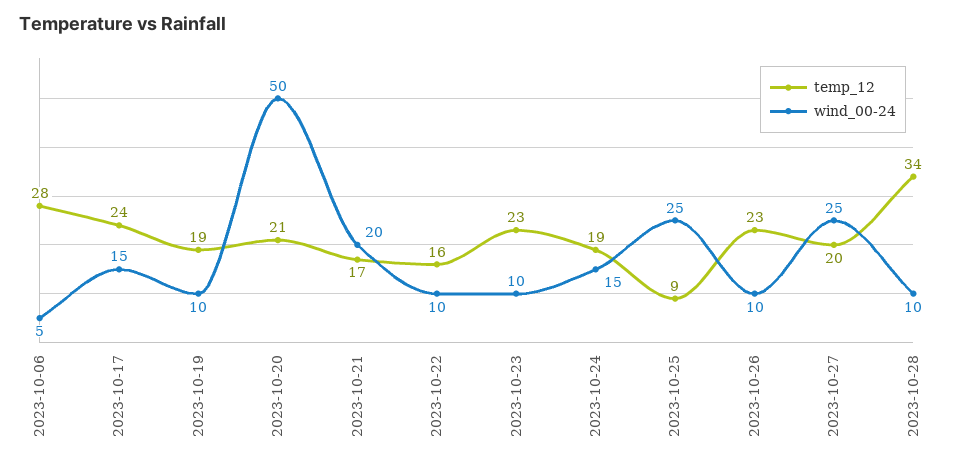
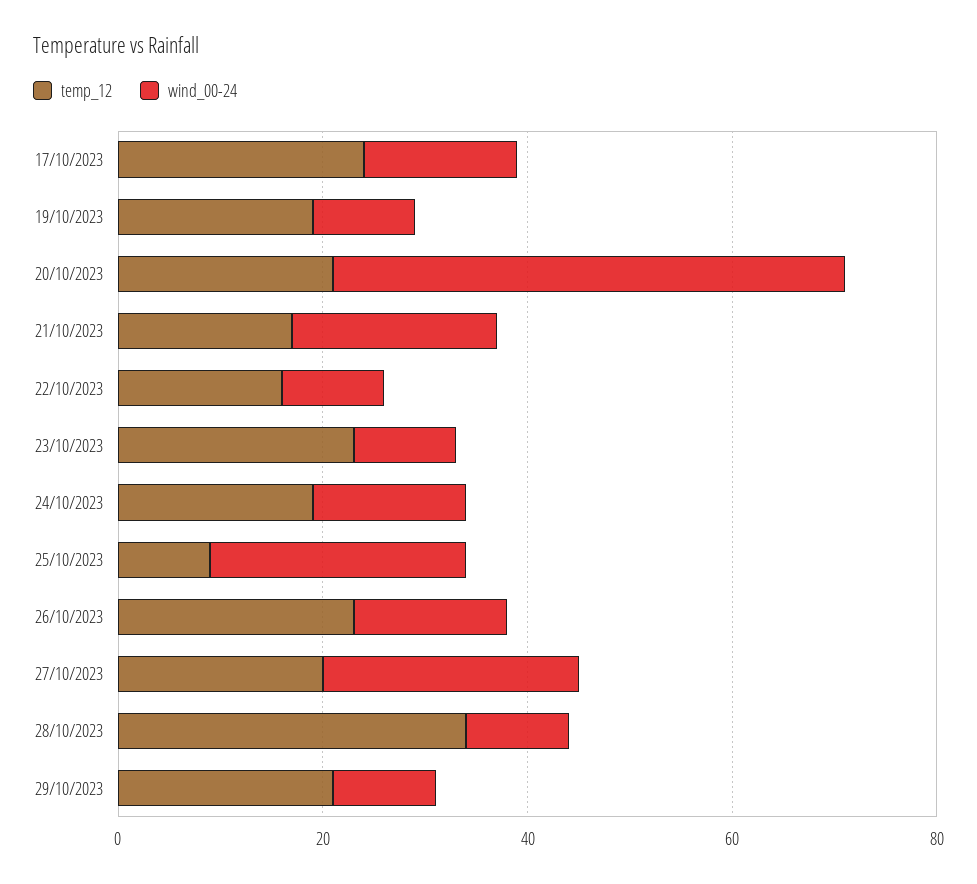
temp_12, 2023-10-06: 28 -> none
wind_00-24, 2023-10-06: 5 -> none
wind_00-24, 2023-10-26: 10 -> 15
temp_12, 29/10/2023: none -> 20
wind_00-24, 29/10/2023: none -> 10

